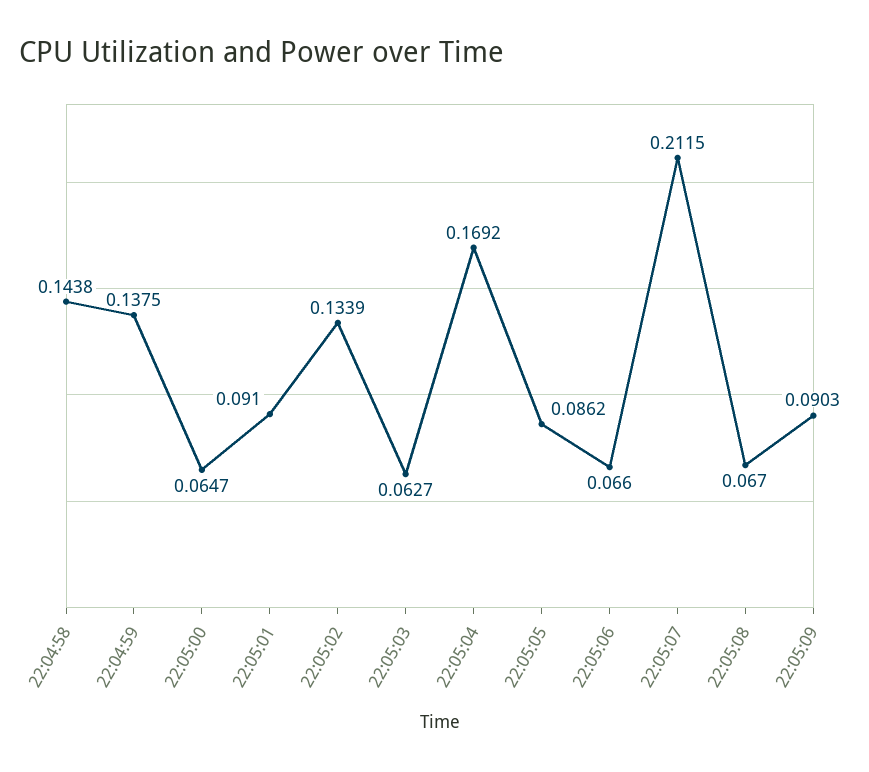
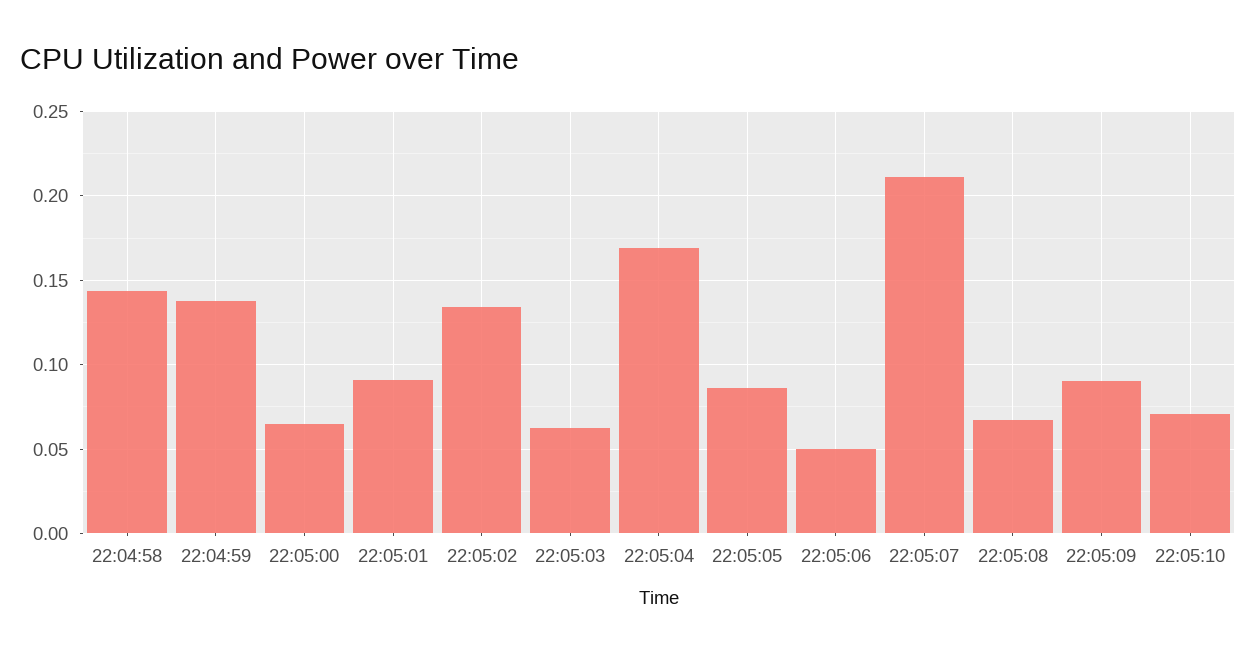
22:05:06: 0.066 -> 0.05
22:05:10: none -> 0.07

